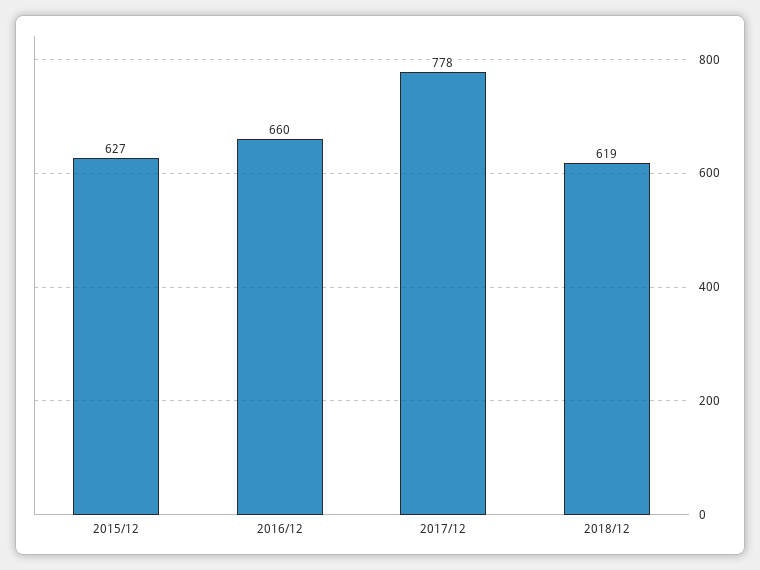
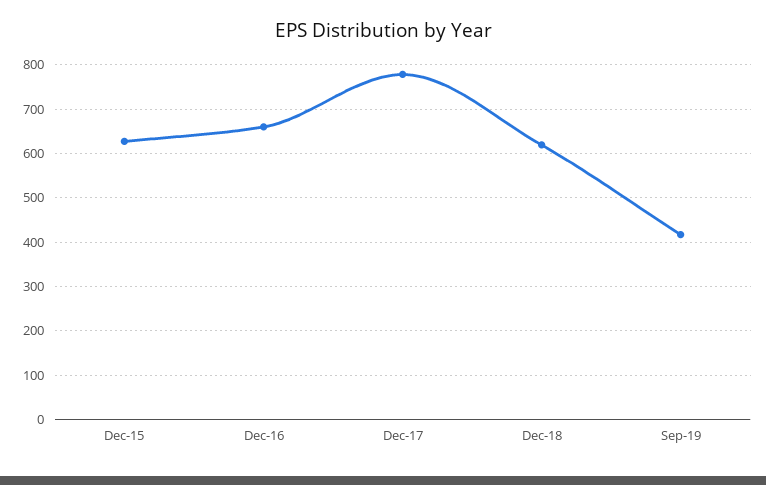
Sep-19: none -> 420

